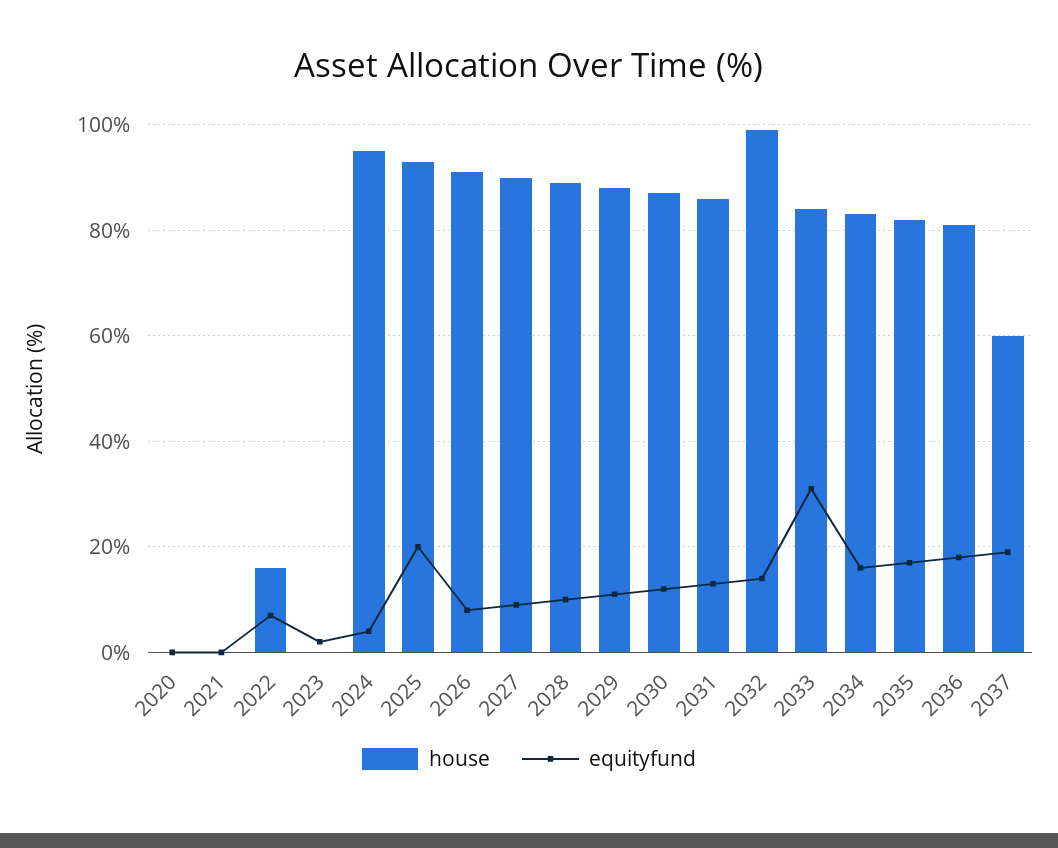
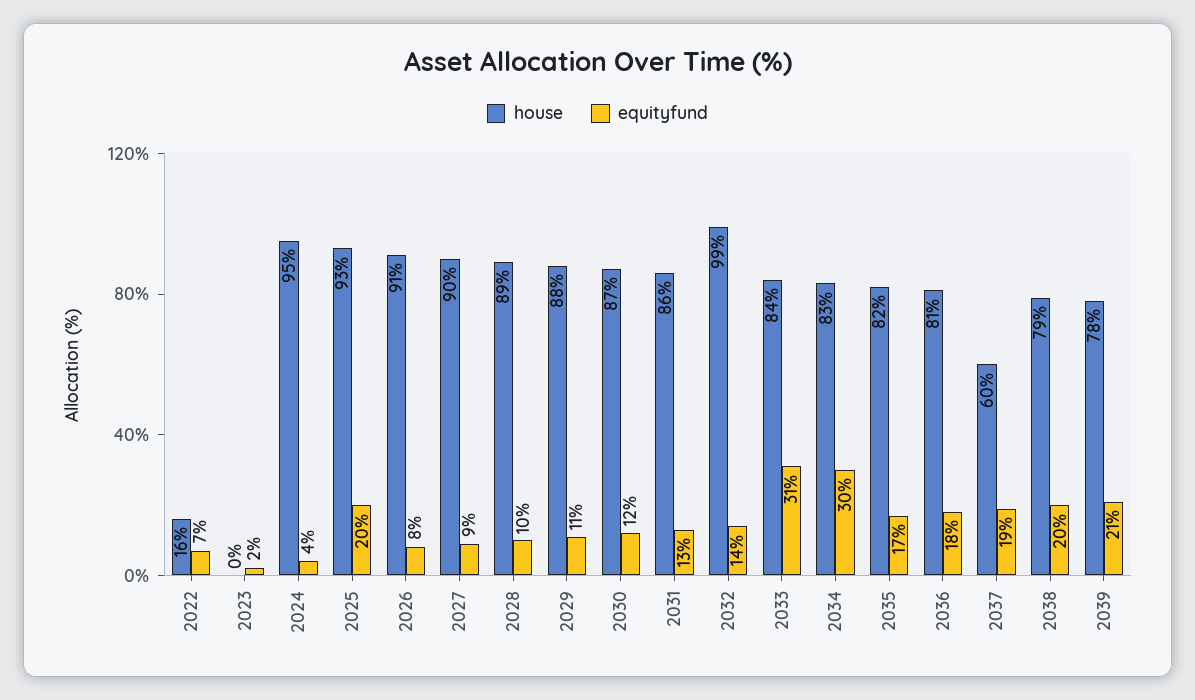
house, 2020: 0 -> none
equityfund, 2020: 0 -> none
house, 2021: 0 -> none
equityfund, 2021: 0 -> none
equityfund, 2034: 15 -> 30
house, 2038: none -> 79
equityfund, 2038: none -> 20
house, 2039: none -> 78
equityfund, 2039: none -> 21

